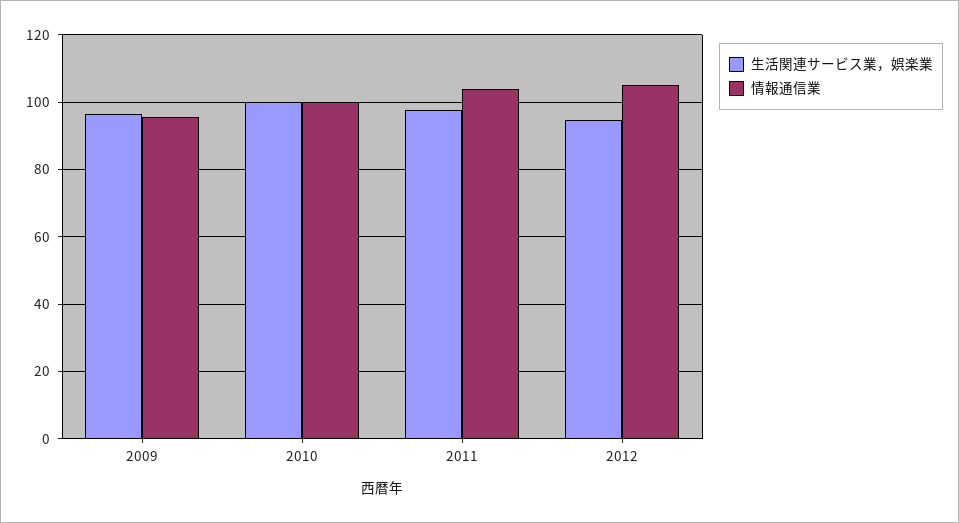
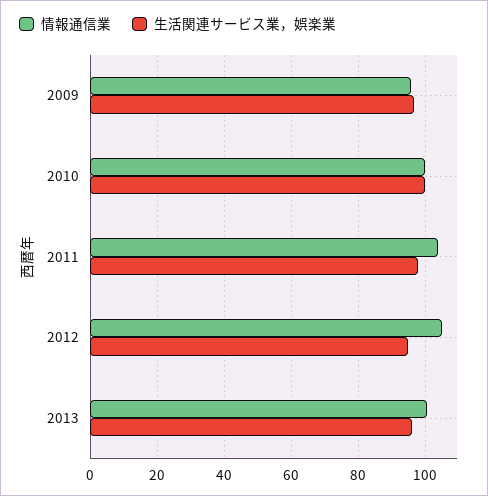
情報通信業, 2013: none -> 100
生活関連サービス業，娯楽業, 2013: none -> 96

